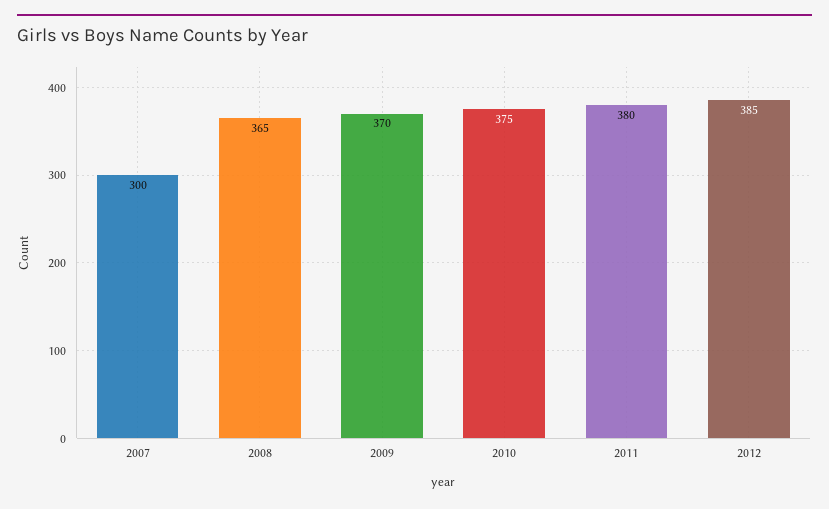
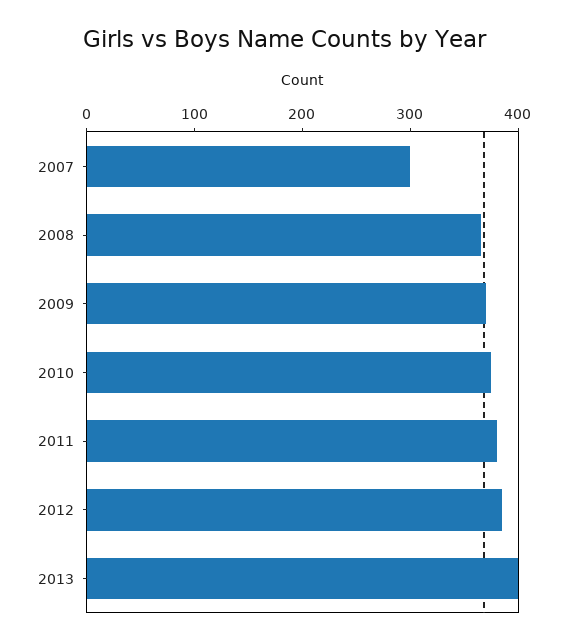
2013: none -> 400

